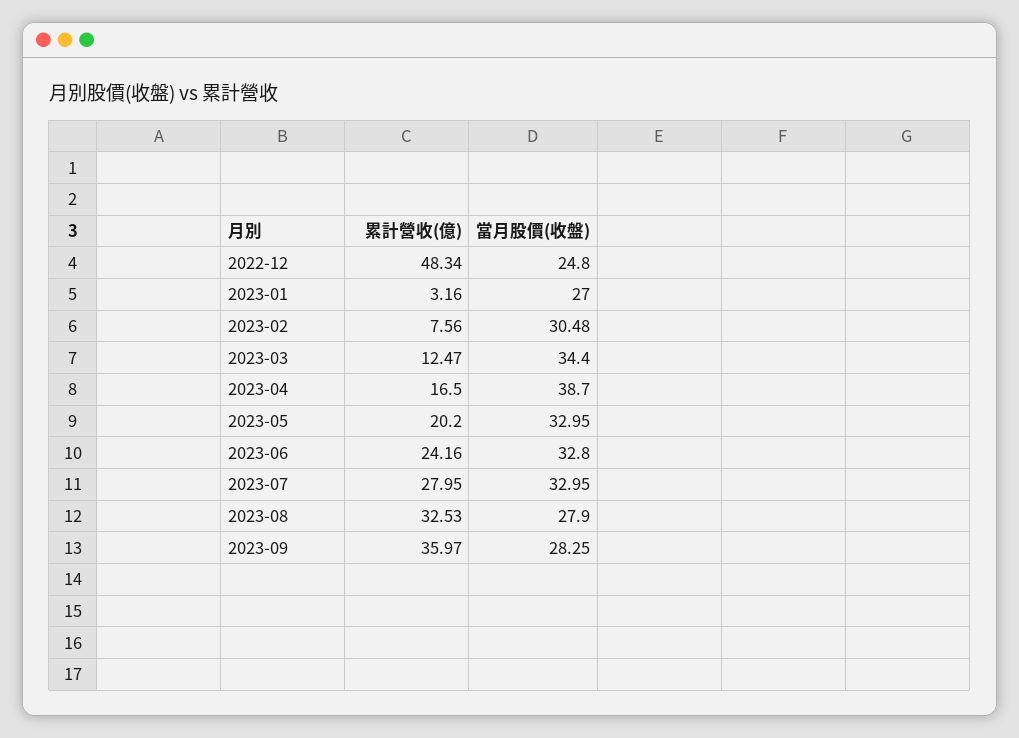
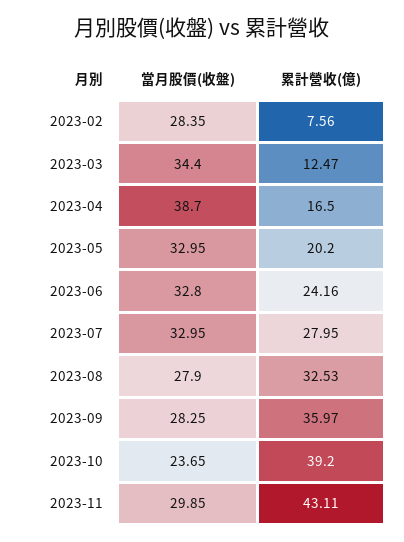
累計營收(億), 2022-12: 48.34 -> none
當月股價(收盤), 2022-12: 24.8 -> none
累計營收(億), 2023-01: 3.16 -> none
當月股價(收盤), 2023-01: 27 -> none
當月股價(收盤), 2023-02: 30.48 -> 28.35
當月股價(收盤), 2023-10: none -> 23.65
累計營收(億), 2023-10: none -> 39.2
當月股價(收盤), 2023-11: none -> 29.85
累計營收(億), 2023-11: none -> 43.11

